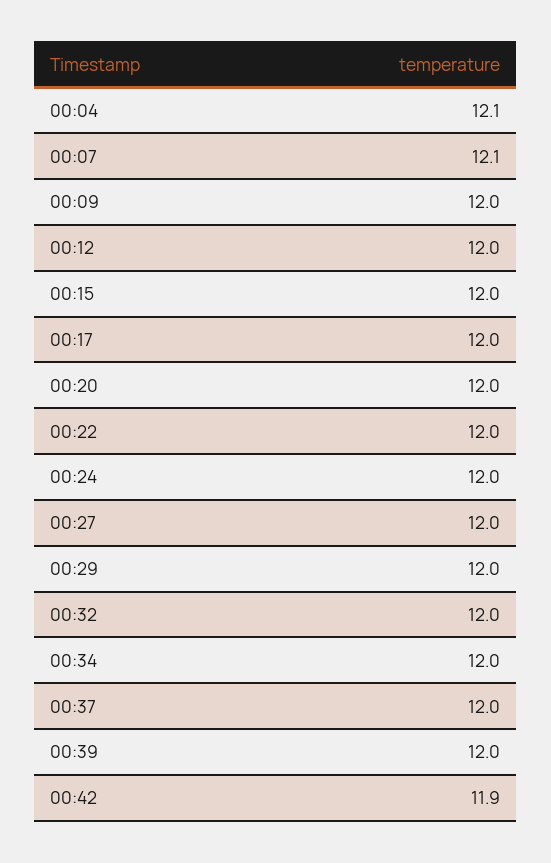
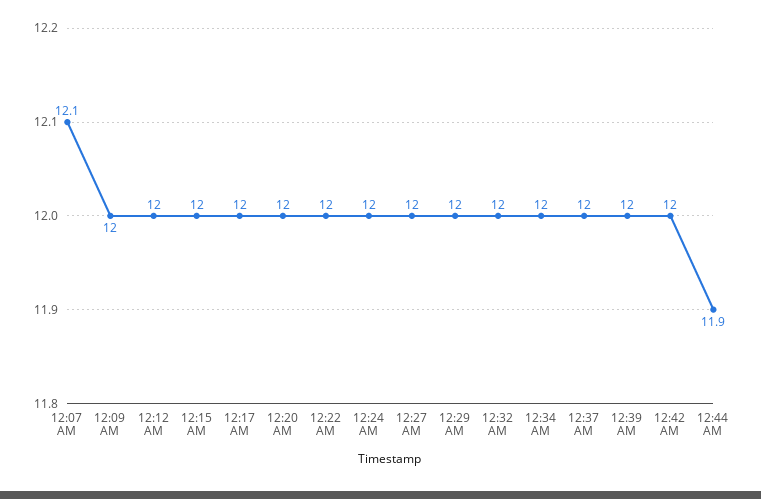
00:04: 12.1 -> none
00:42: 11.9 -> 12
12:44 AM: none -> 11.9

